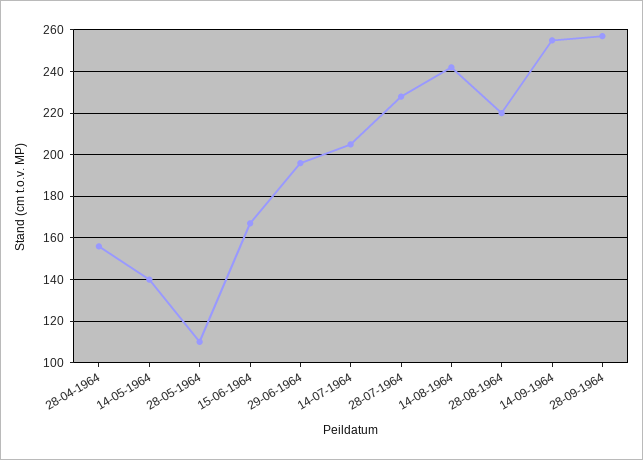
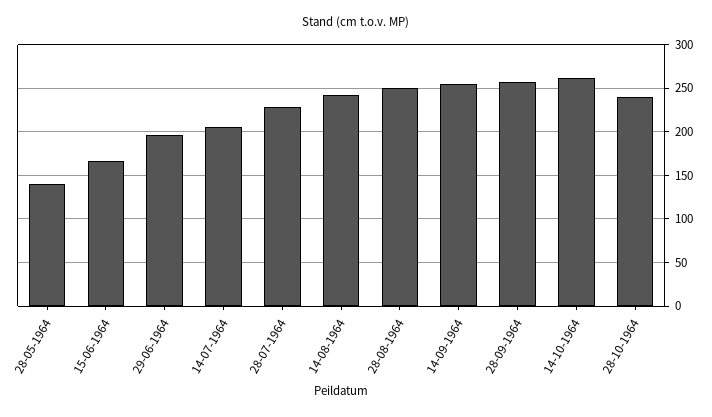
28-04-1964: 155 -> none
14-05-1964: 140 -> none
28-05-1964: 110 -> 140
28-08-1964: 220 -> 250
14-10-1964: none -> 260
28-10-1964: none -> 240

